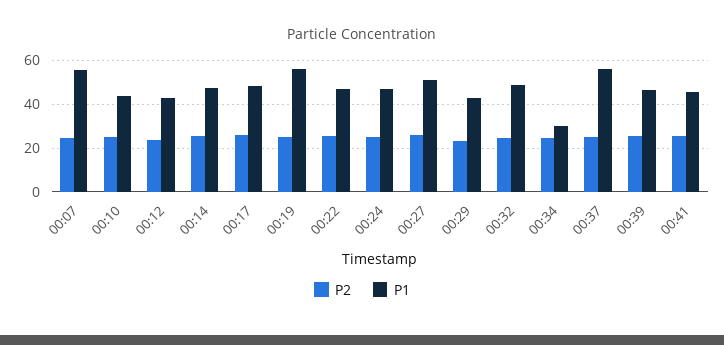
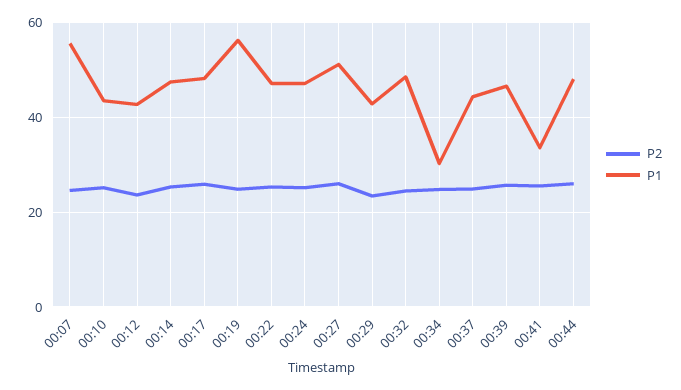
P1, 00:37: 55 -> 44
P1, 00:41: 45 -> 34
P2, 00:44: none -> 26
P1, 00:44: none -> 48

